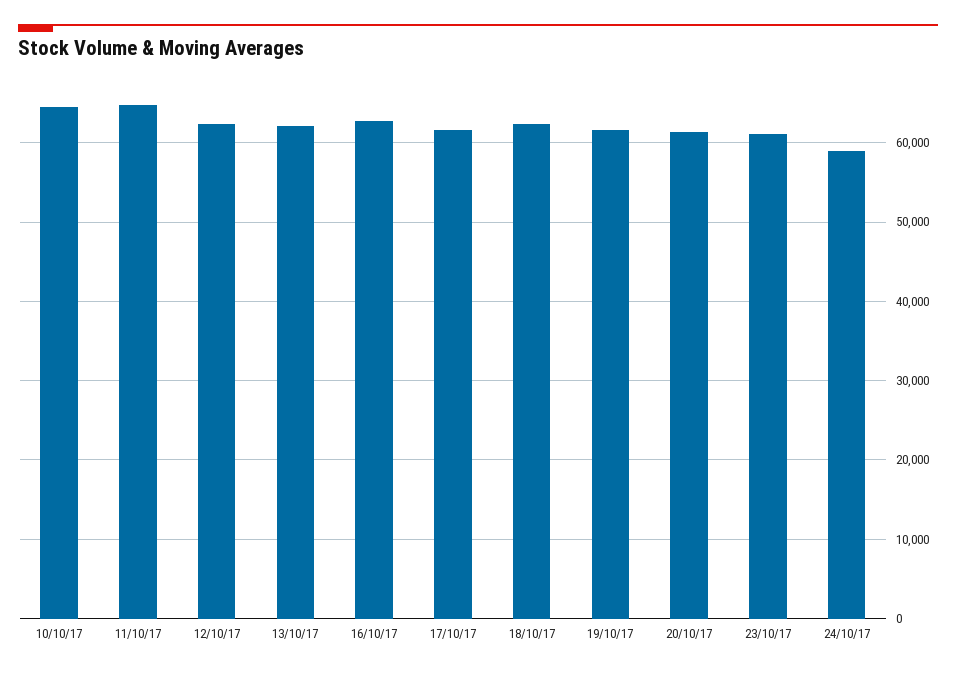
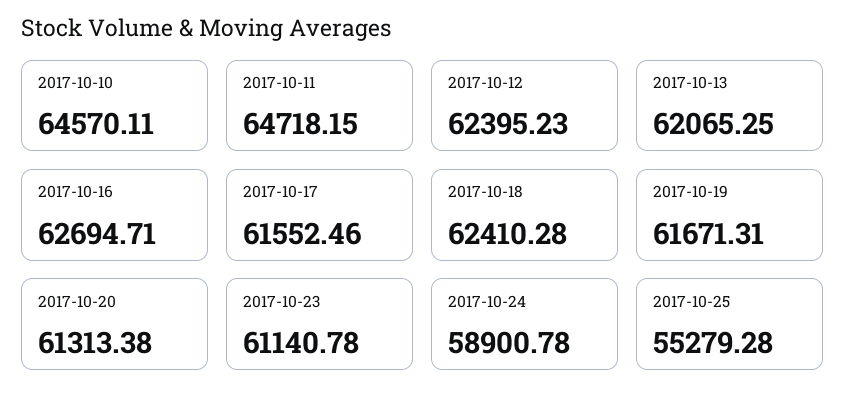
2017-10-25: none -> 55279.28

